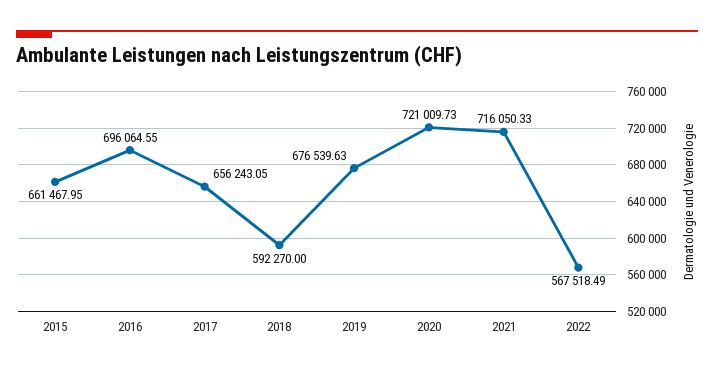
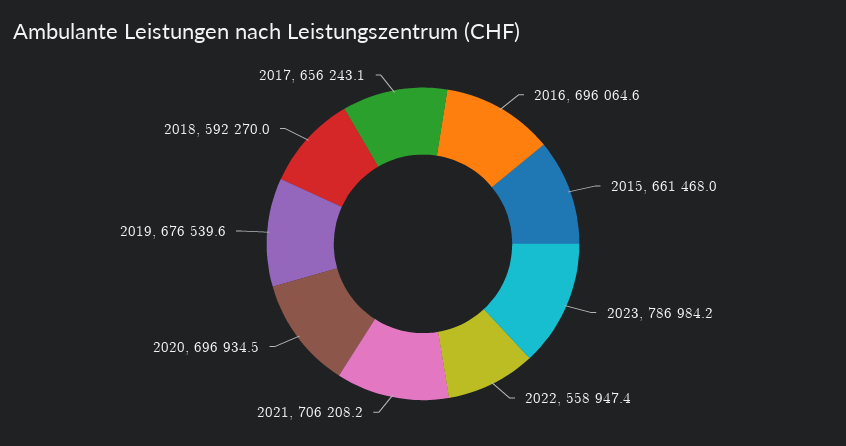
2020: 721009.73 -> 696934.5
2021: 716050.33 -> 706208.2
2022: 567518.49 -> 558947.4
2023: none -> 786984.2

